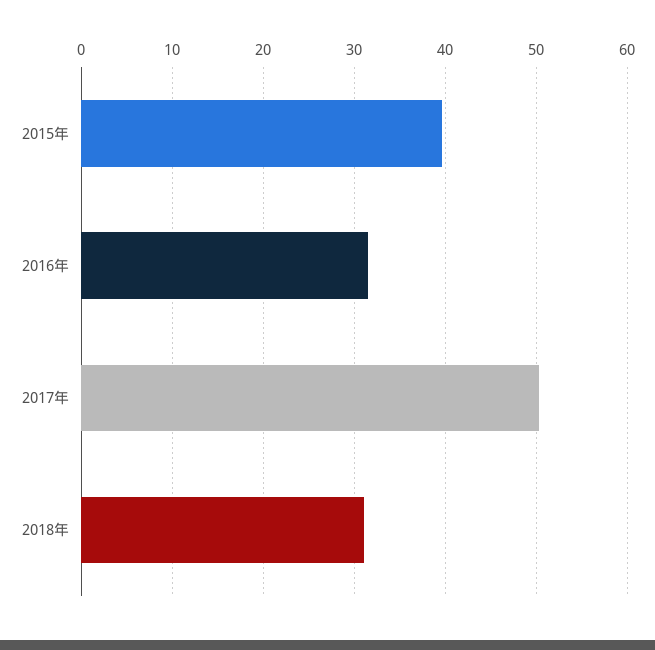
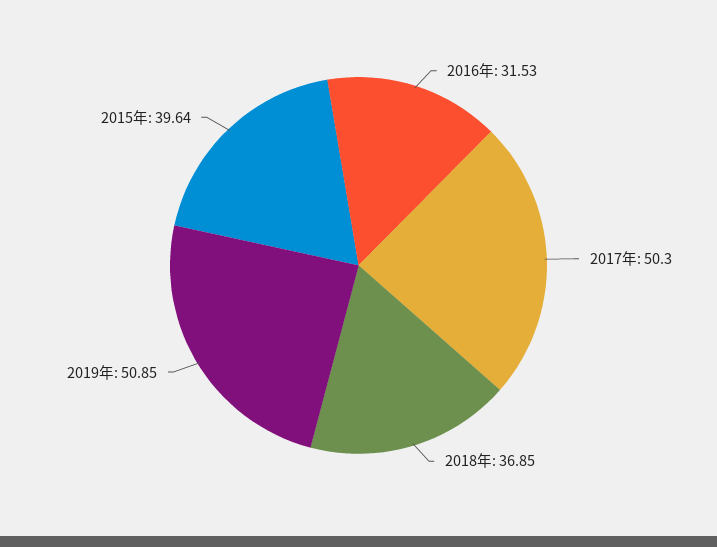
2018年: 31 -> 36.85
2019年: none -> 50.85

